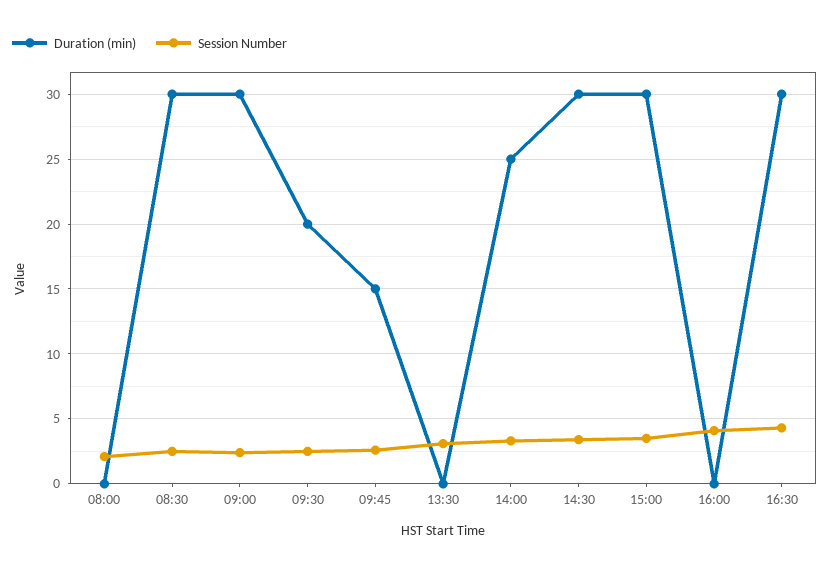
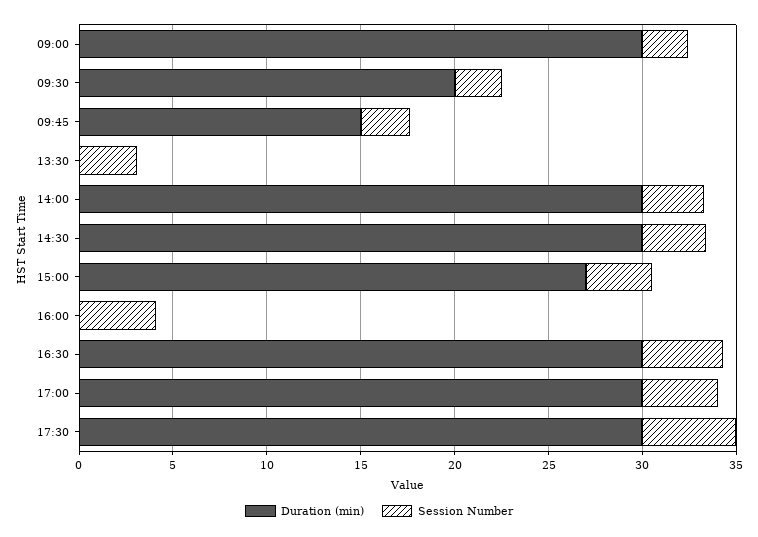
Duration (min), 08:00: 0 -> none
Session Number, 08:00: 2 -> none
Duration (min), 08:30: 30 -> none
Session Number, 08:30: 2.5 -> none
Duration (min), 14:00: 25 -> 30
Duration (min), 15:00: 30 -> 27
Duration (min), 17:00: none -> 30
Session Number, 17:00: none -> 4
Duration (min), 17:30: none -> 30
Session Number, 17:30: none -> 5

